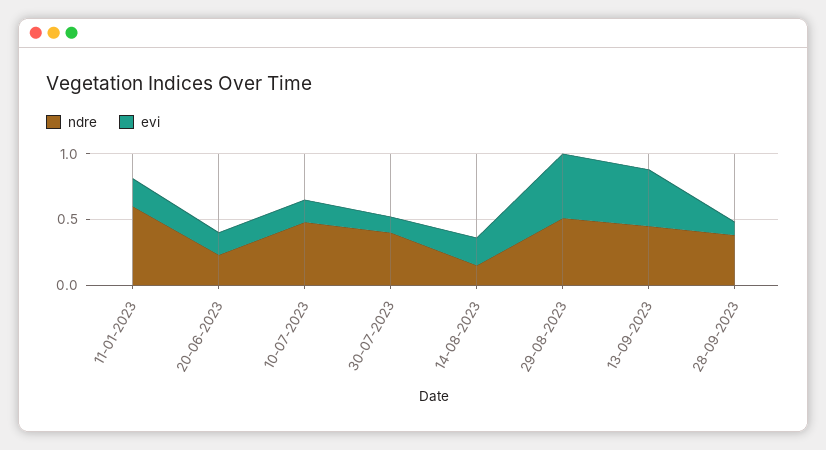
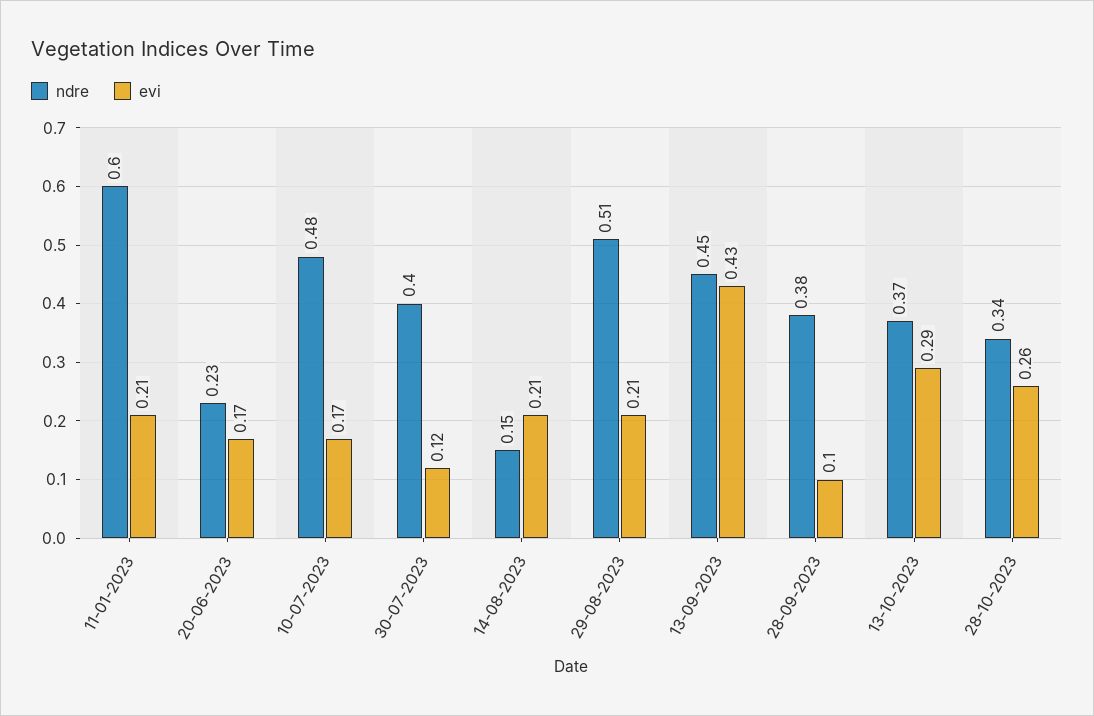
evi, 29-08-2023: 0.5 -> 0.21
ndre, 13-10-2023: none -> 0.37
evi, 13-10-2023: none -> 0.29
ndre, 28-10-2023: none -> 0.34
evi, 28-10-2023: none -> 0.26

